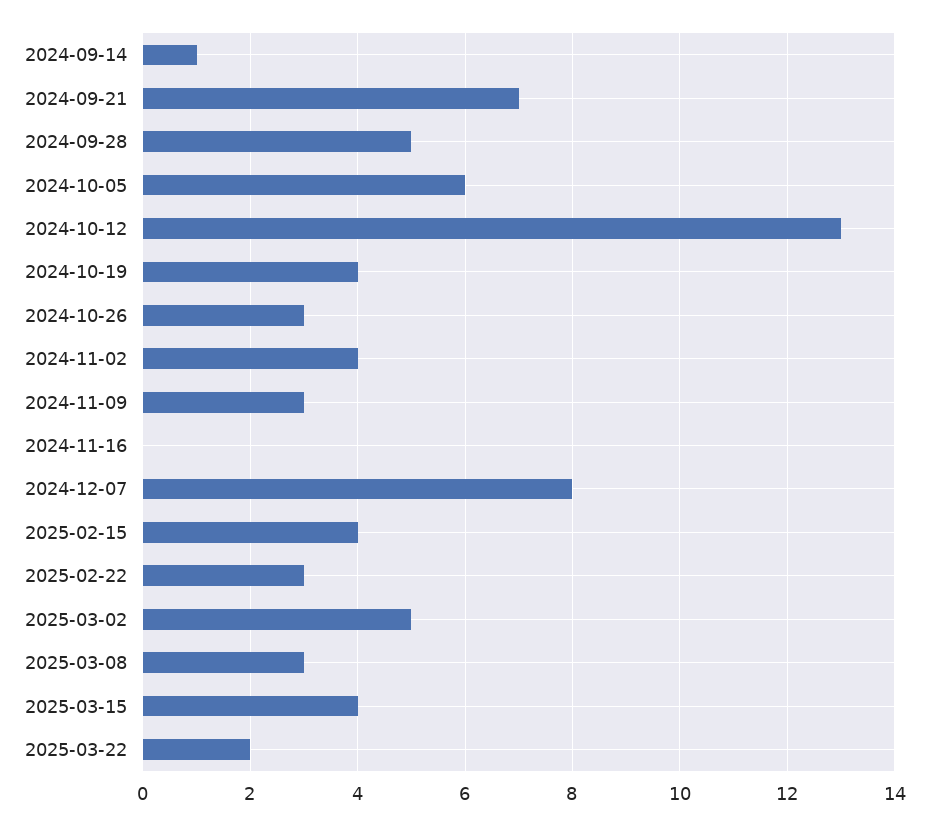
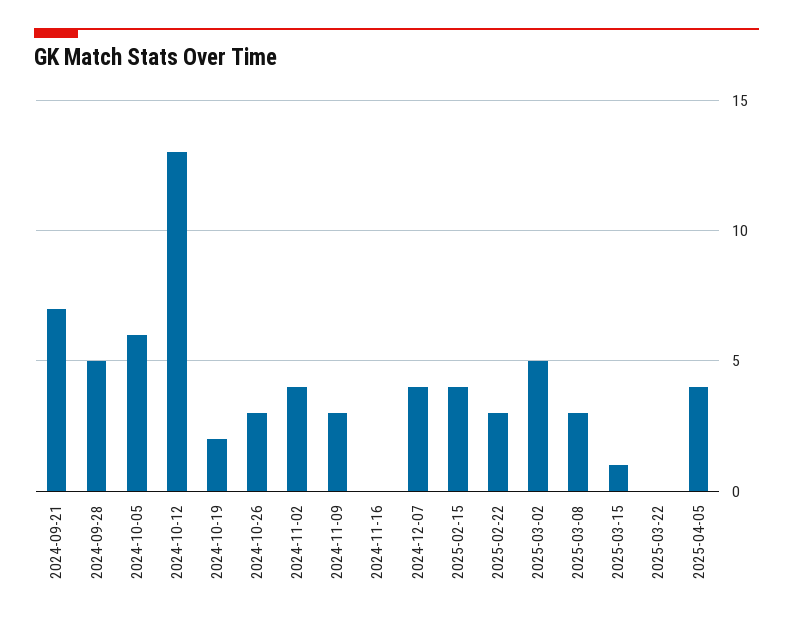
2024-09-14: 1 -> none
2024-10-19: 4 -> 2
2024-12-07: 8 -> 4
2025-03-15: 4 -> 1
2025-03-22: 2 -> 0
2025-04-05: none -> 4

